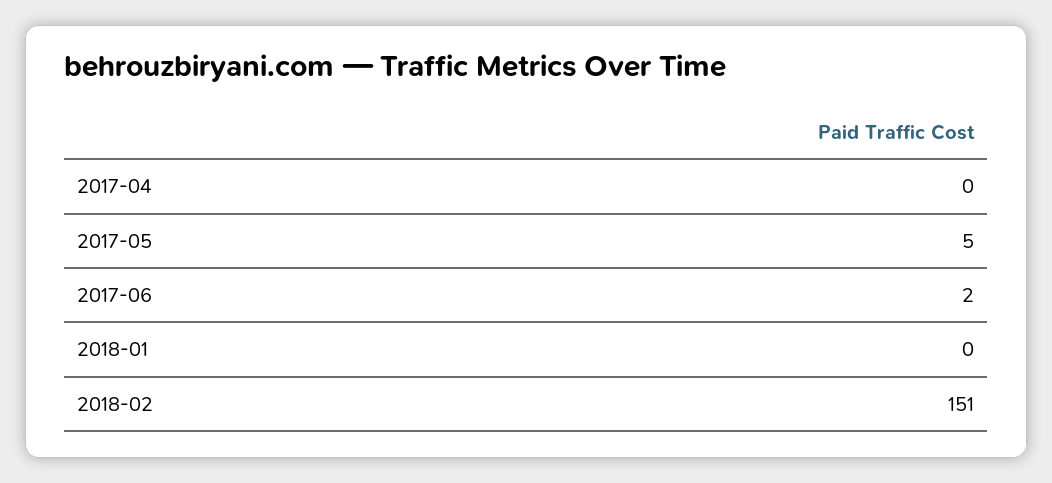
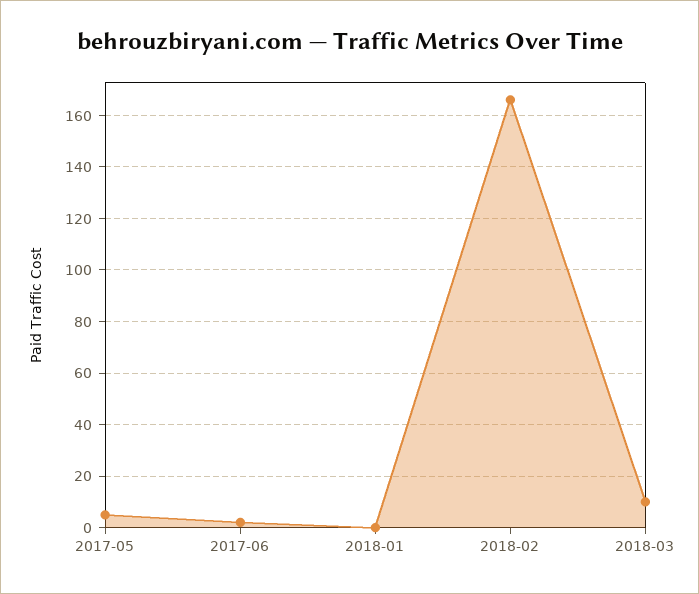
2017-04: 0 -> none
2018-02: 151 -> 165
2018-03: none -> 10

